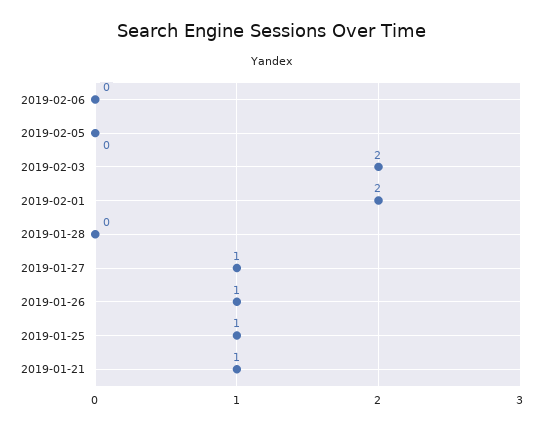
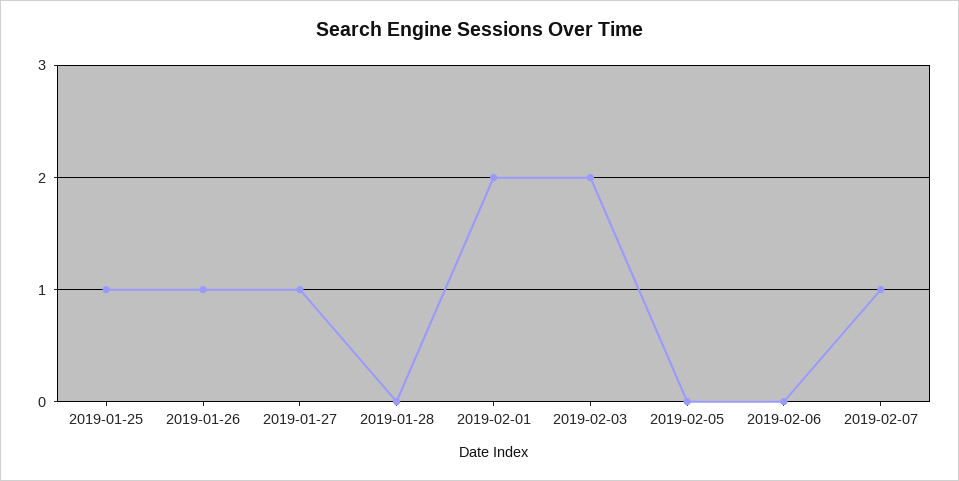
2019-01-21: 1 -> none
2019-02-07: none -> 1

